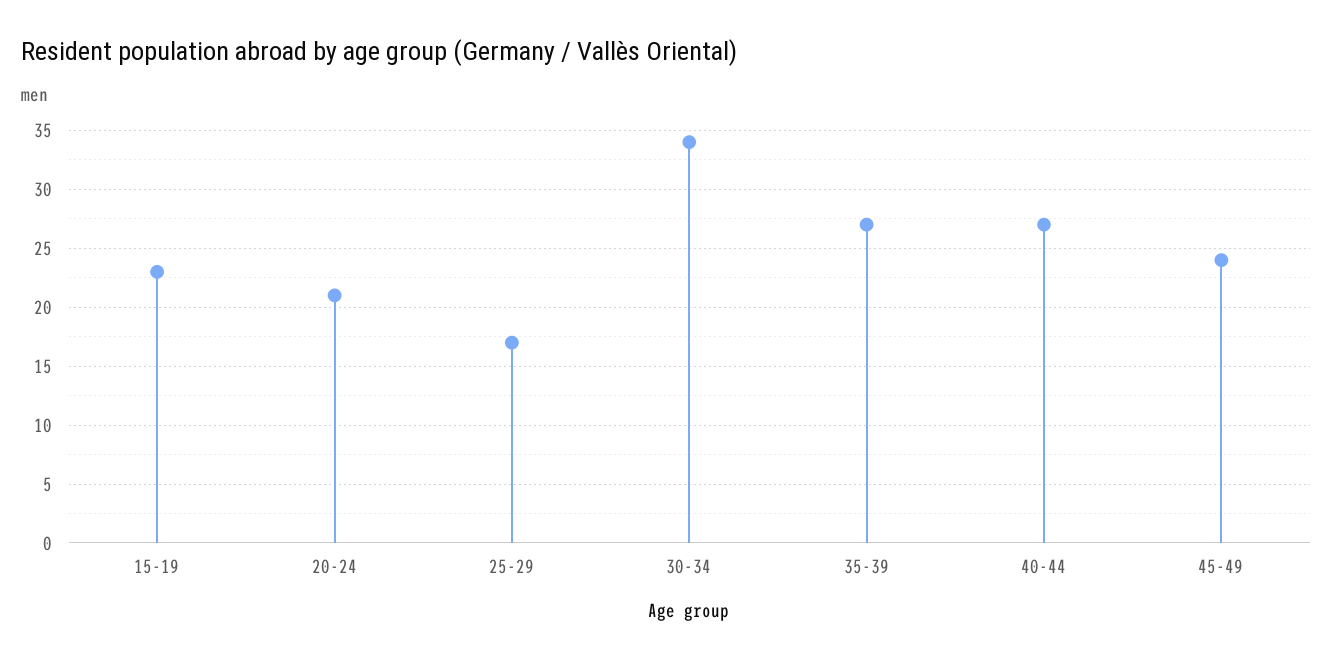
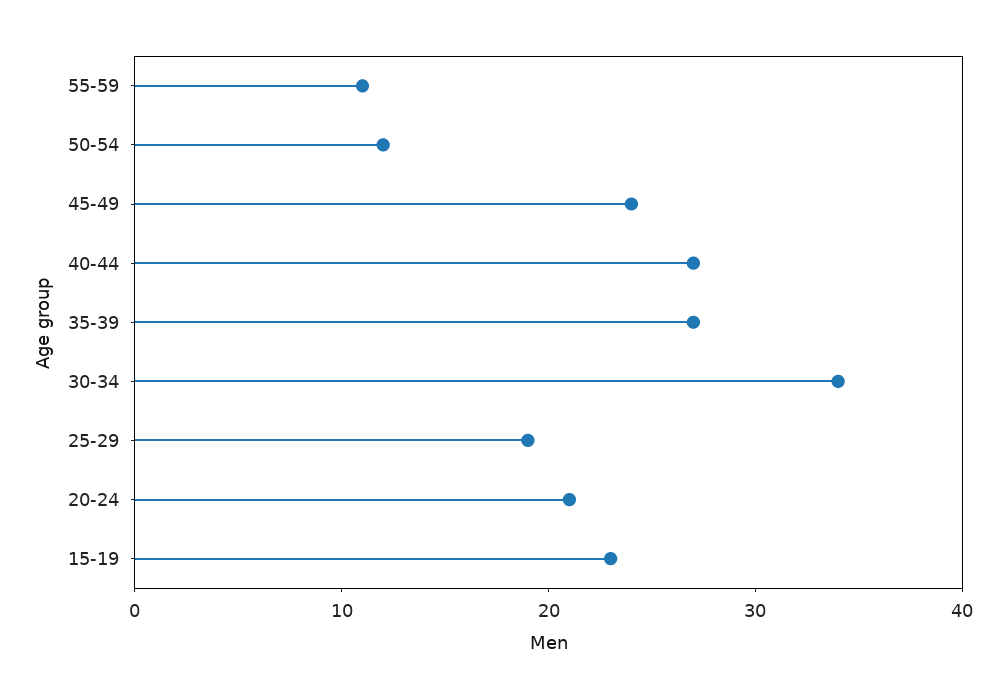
25-29: 17 -> 19
55-59: none -> 11
50-54: none -> 12

